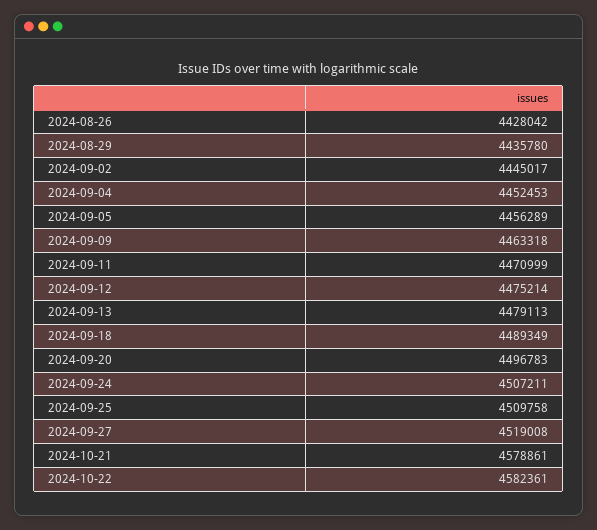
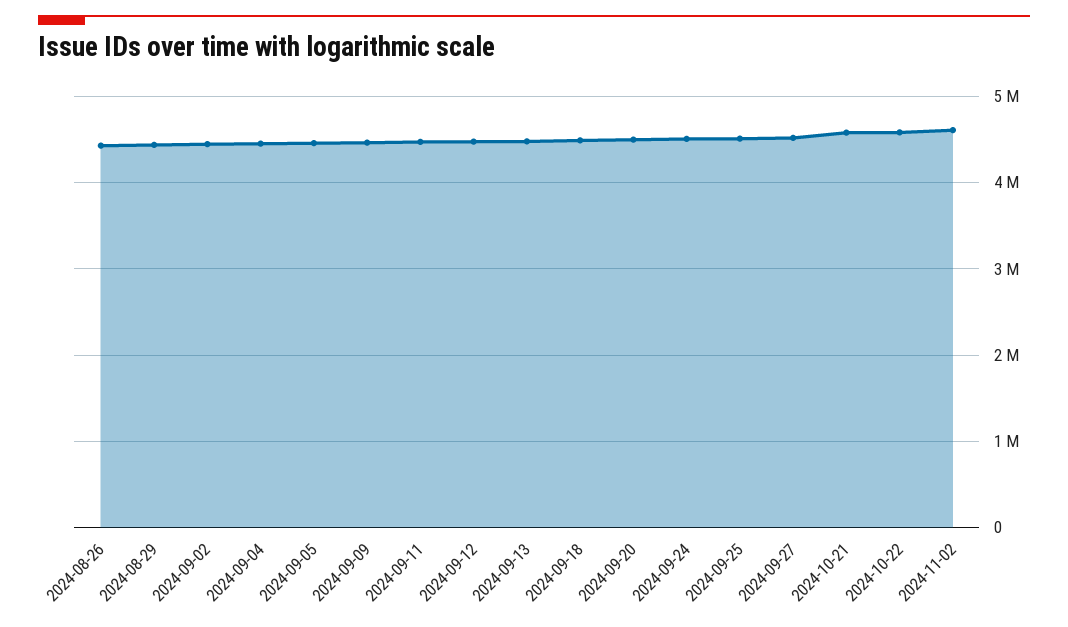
2024-11-02: none -> 4600000

